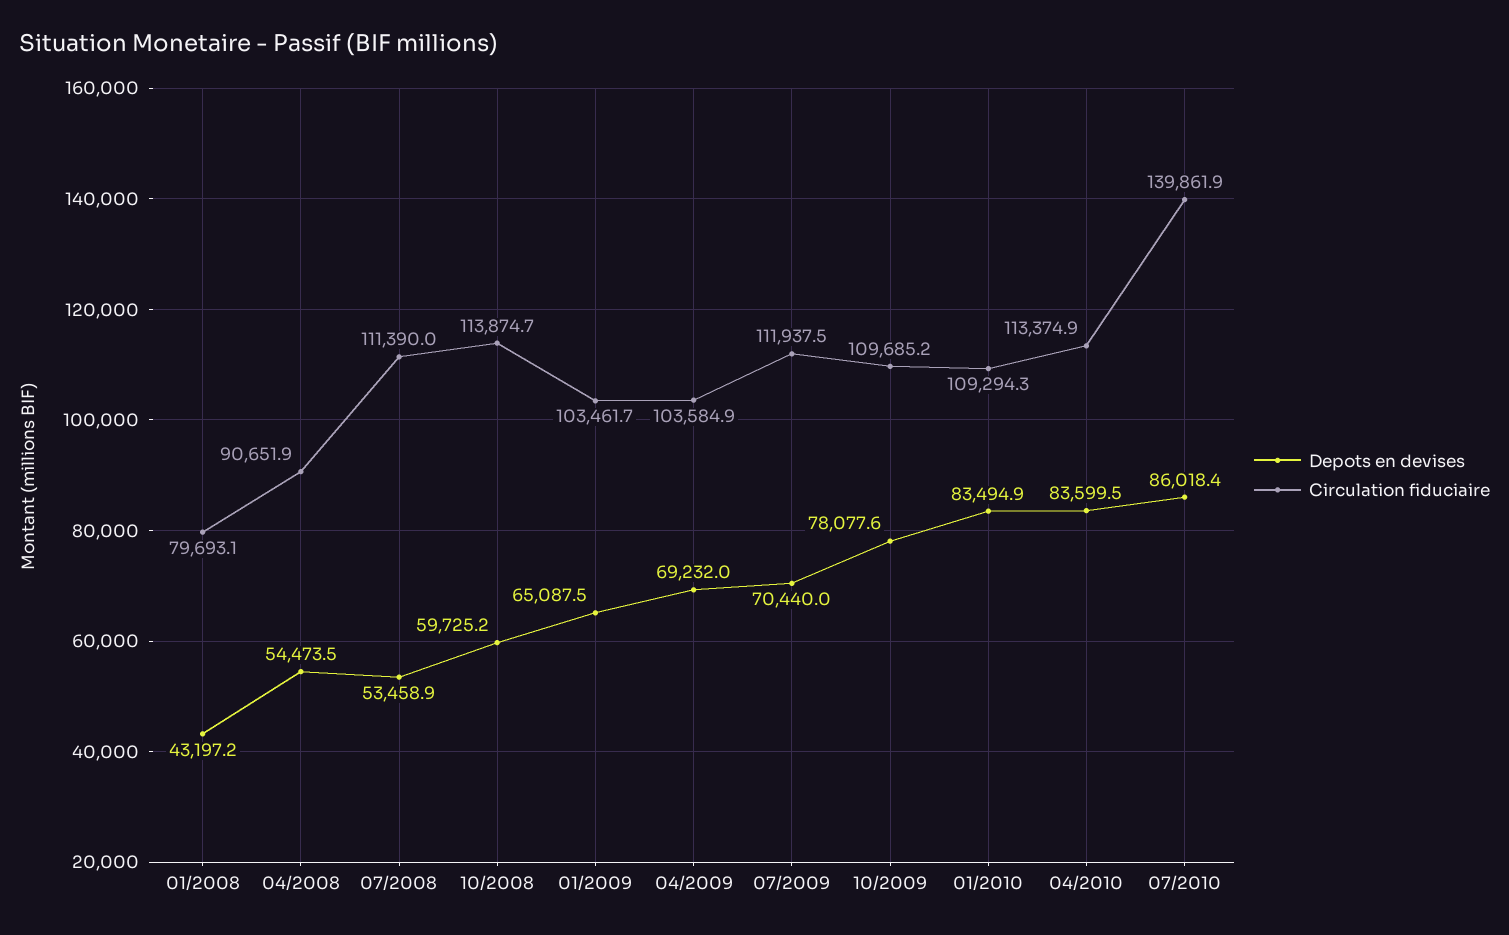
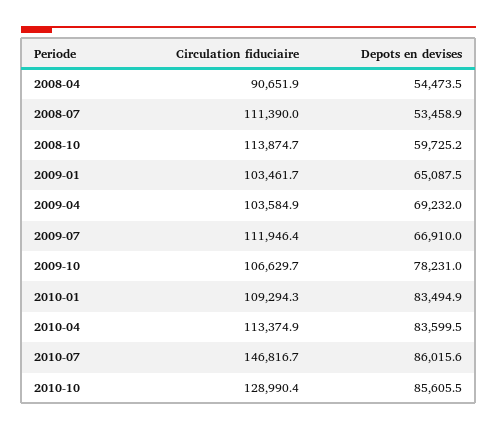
Depots en devises, 01/2008: 43197.2 -> none
Circulation fiduciaire, 01/2008: 79693.1 -> none
Depots en devises, 07/2009: 70440 -> 66910
Circulation fiduciaire, 07/2009: 111937.5 -> 111946.4
Depots en devises, 10/2009: 78077.6 -> 78231
Circulation fiduciaire, 10/2009: 109685.2 -> 106629.7
Depots en devises, 07/2010: 86018.4 -> 86015.6
Circulation fiduciaire, 07/2010: 139861.9 -> 146816.7
Circulation fiduciaire, 2010-10: none -> 128990.4
Depots en devises, 2010-10: none -> 85605.5

